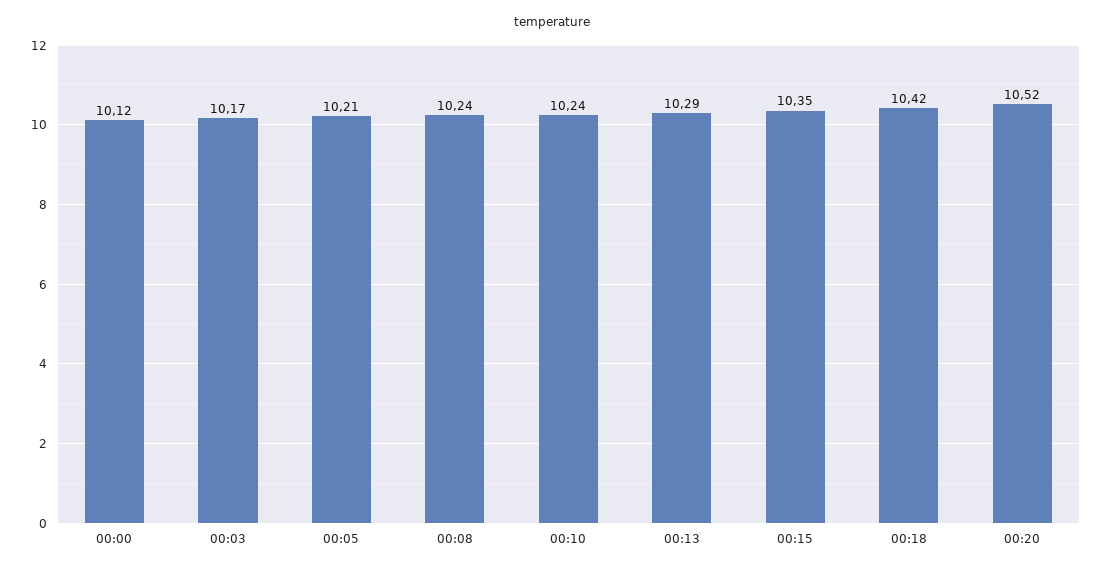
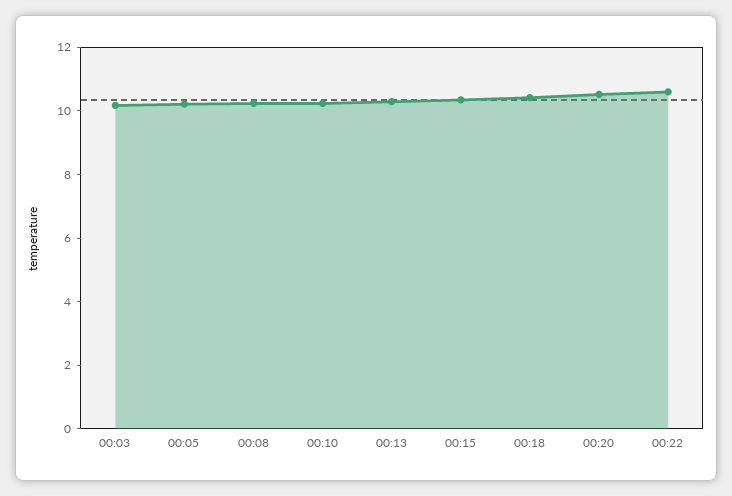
00:00: 10.12 -> none
00:22: none -> 10.5

